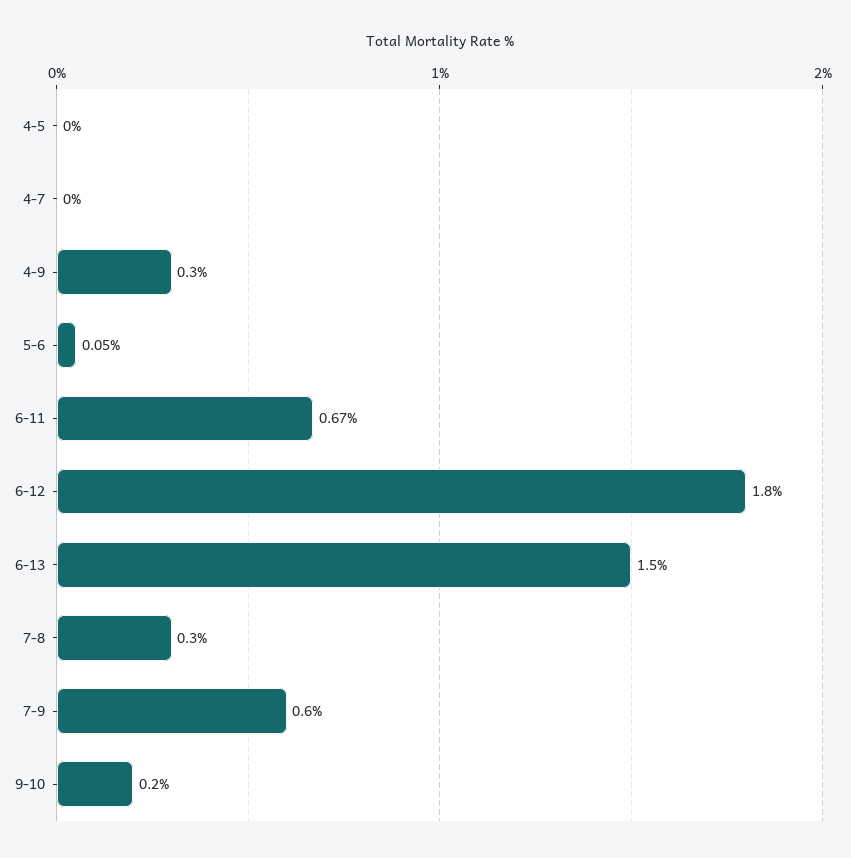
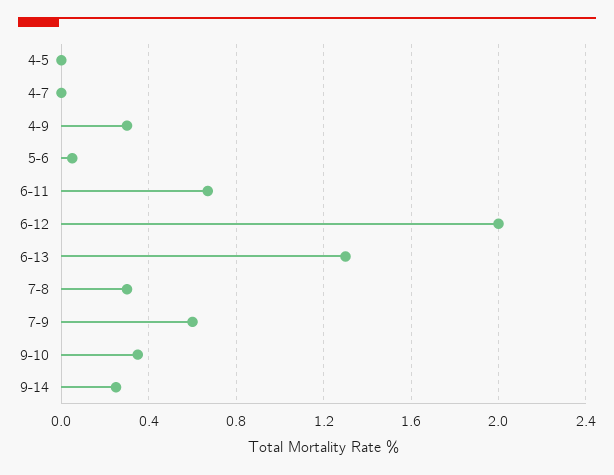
6-12: 1.8 -> 2
6-13: 1.5 -> 1.3
9-10: 0.2 -> 0.35
9-14: none -> 0.25

